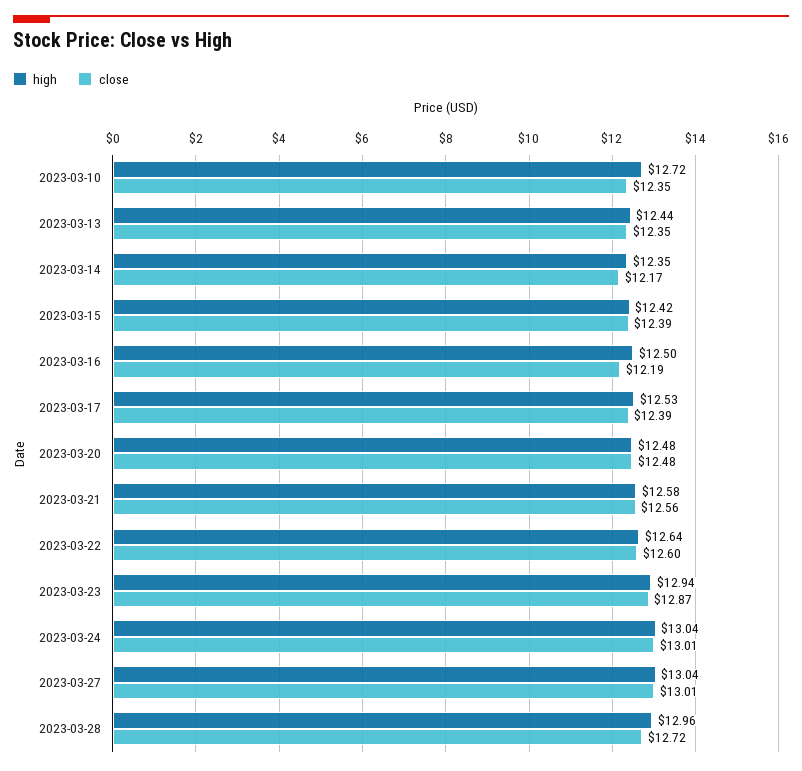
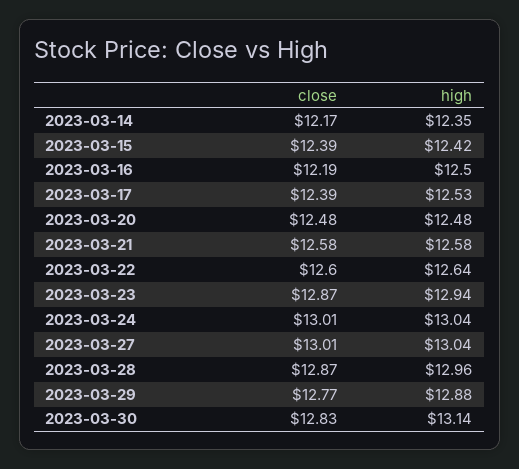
high, 2023-03-10: 12.72 -> none
close, 2023-03-10: 12.35 -> none
high, 2023-03-13: 12.44 -> none
close, 2023-03-13: 12.35 -> none
close, 2023-03-21: 12.56 -> 12.58
close, 2023-03-28: 12.72 -> 12.87
close, 2023-03-29: none -> 12.77
high, 2023-03-29: none -> 12.88
close, 2023-03-30: none -> 12.83
high, 2023-03-30: none -> 13.14

